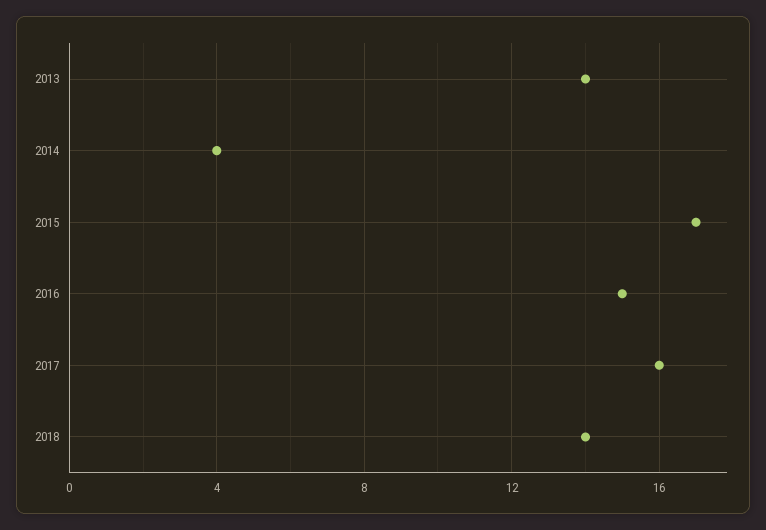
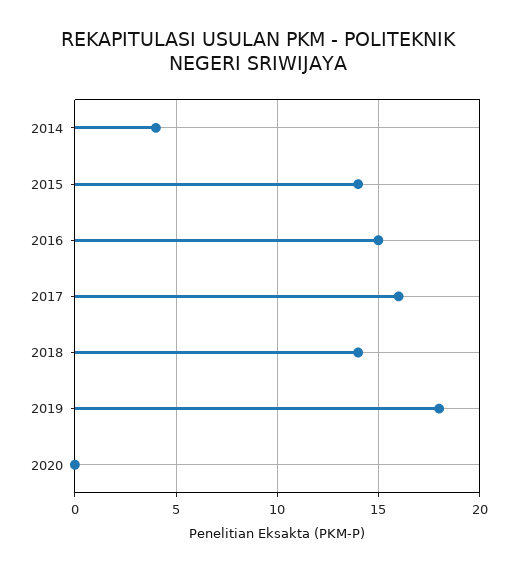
2013: 14 -> none
2015: 17 -> 14
2019: none -> 18
2020: none -> 0

